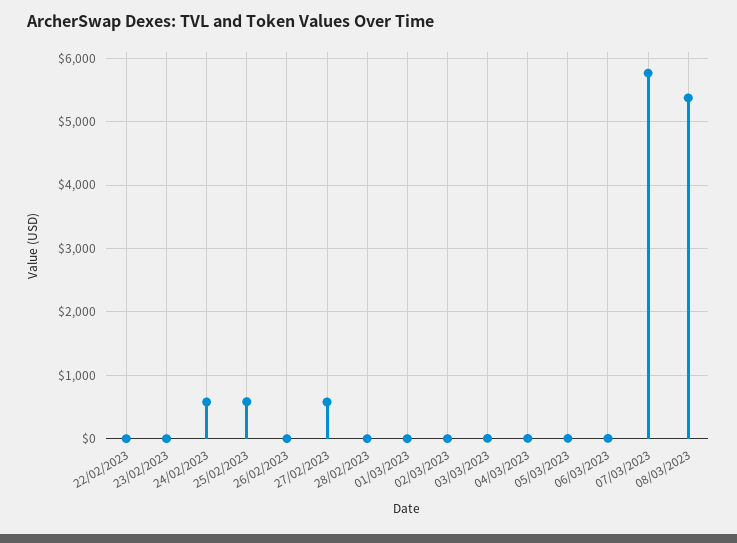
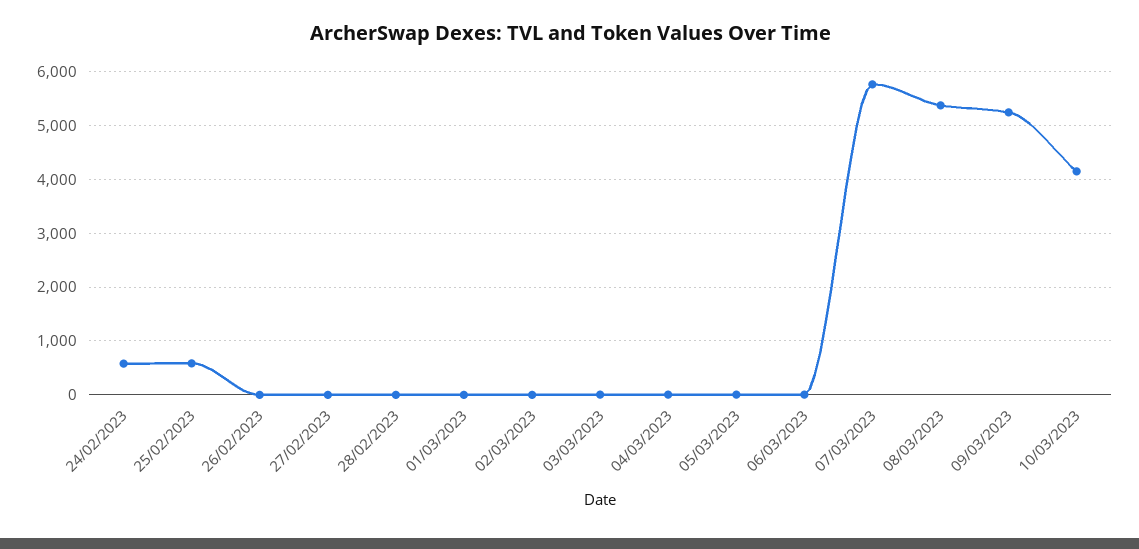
22/02/2023: 0 -> none
23/02/2023: 0 -> none
27/02/2023: 600 -> 0
09/03/2023: none -> 5200
10/03/2023: none -> 4200

